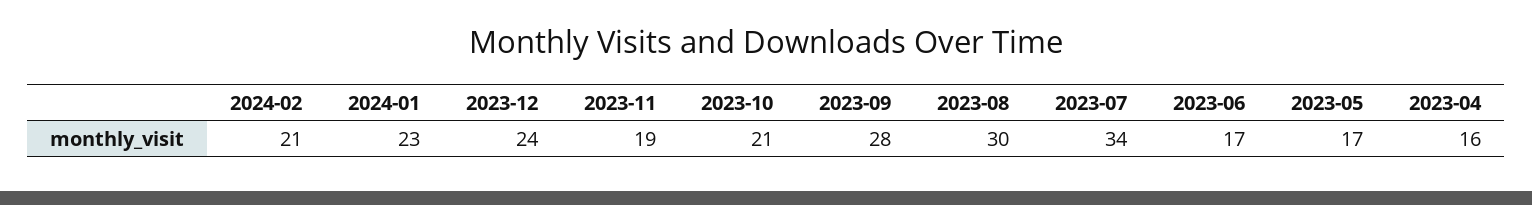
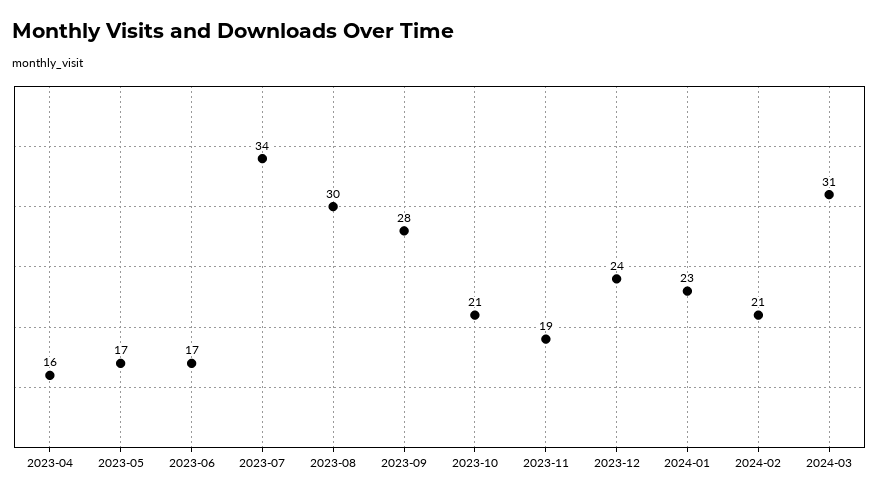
2024-03: none -> 31

